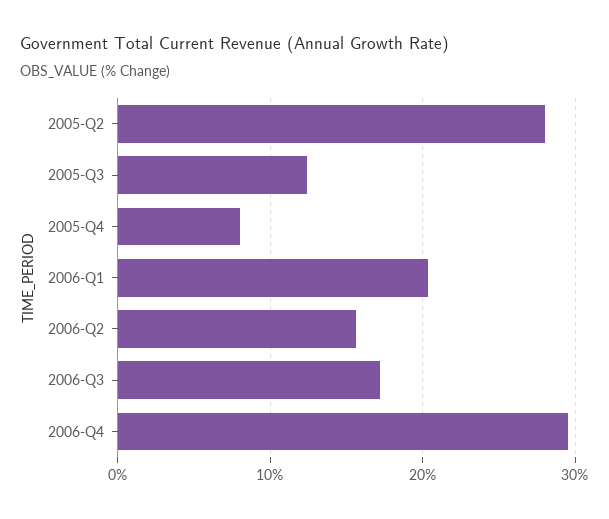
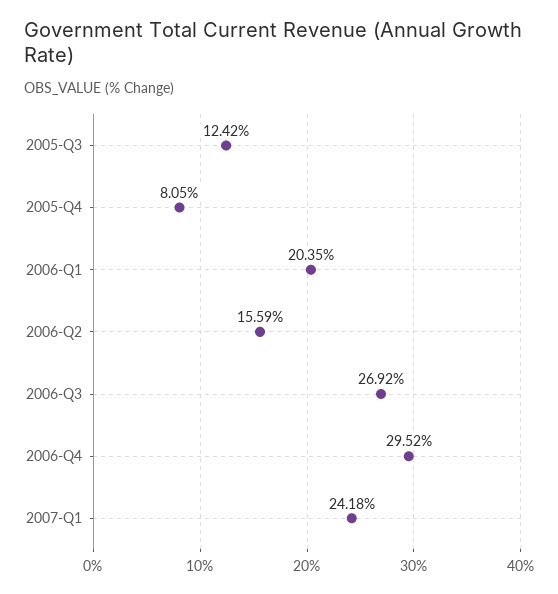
2005-Q2: 28 -> none
2006-Q3: 17 -> 26.92
2007-Q1: none -> 24.18

